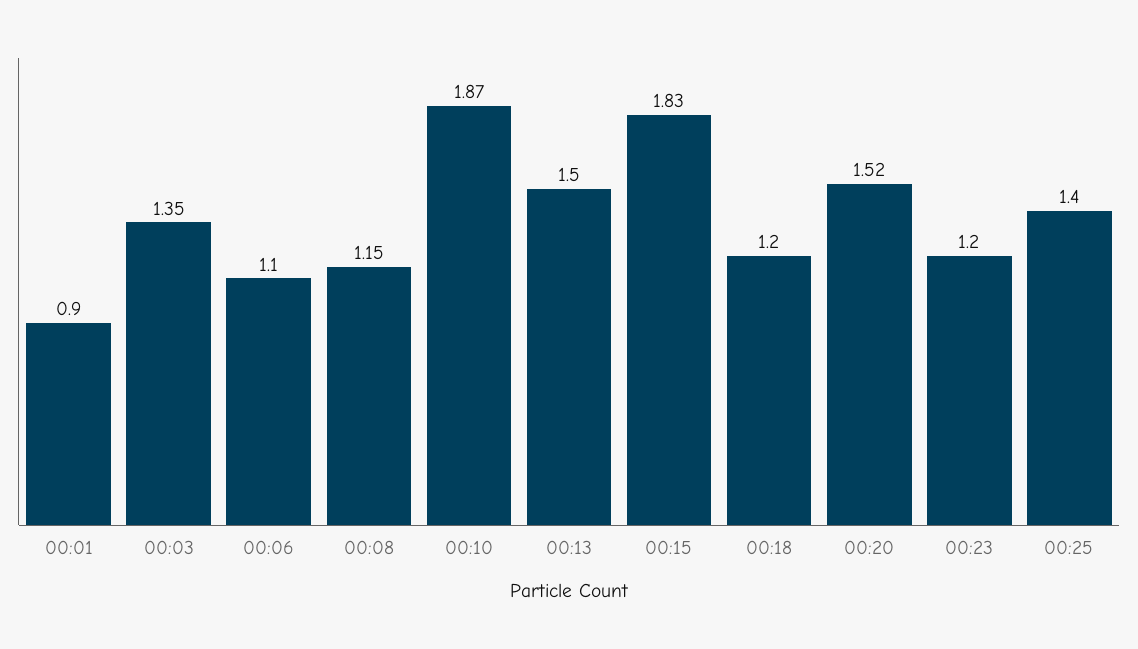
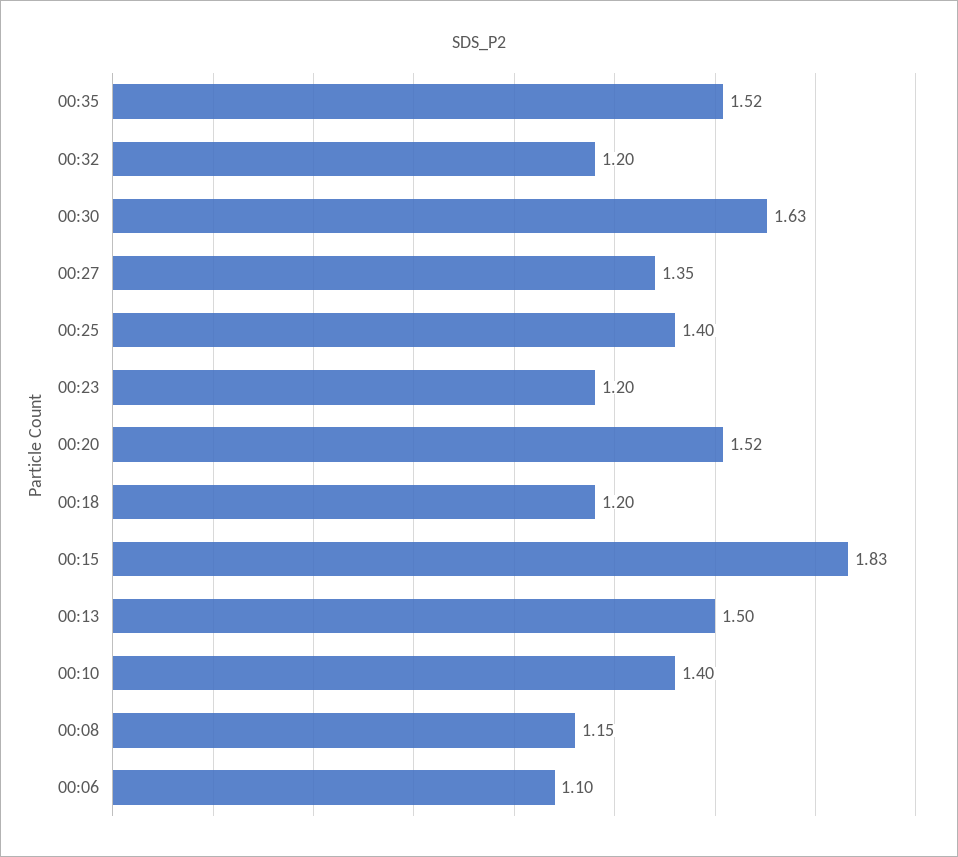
00:01: 0.9 -> none
00:03: 1.35 -> none
00:10: 1.87 -> 1.4
00:35: none -> 1.52
00:32: none -> 1.2
00:30: none -> 1.63
00:27: none -> 1.35

